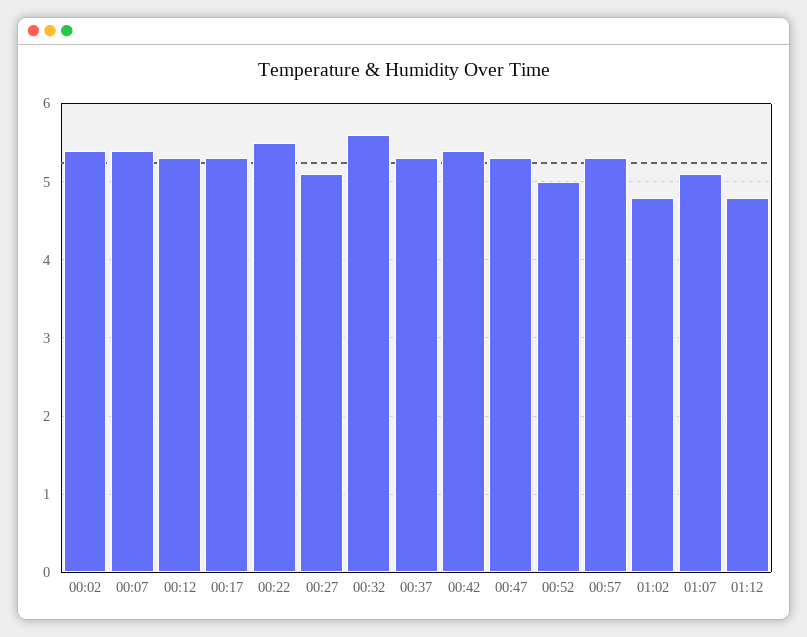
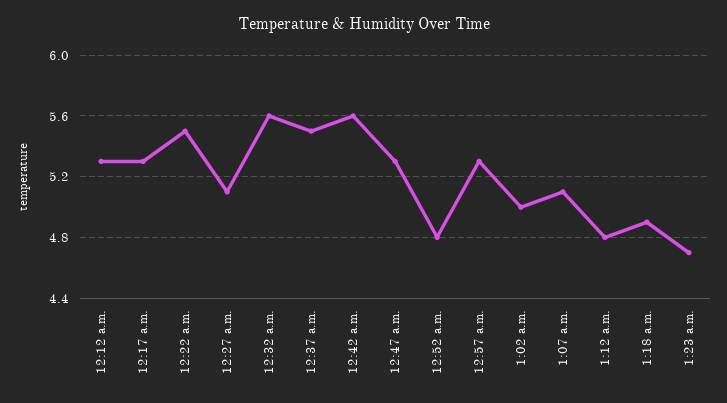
00:02: 5.4 -> none
00:07: 5.4 -> none
00:37: 5.3 -> 5.5
00:42: 5.4 -> 5.6
00:52: 5 -> 4.8
01:02: 4.8 -> 5
1:18 a.m.: none -> 4.9
1:23 a.m.: none -> 4.7

